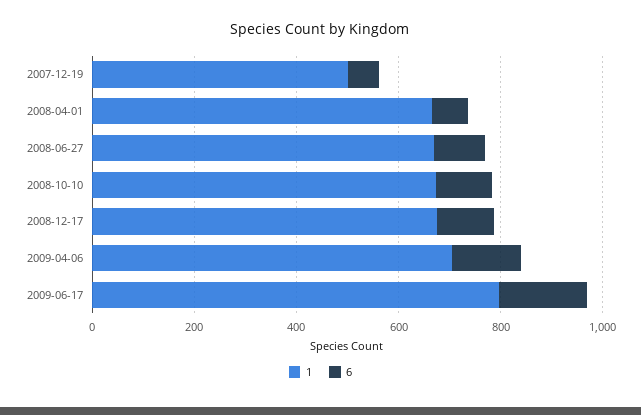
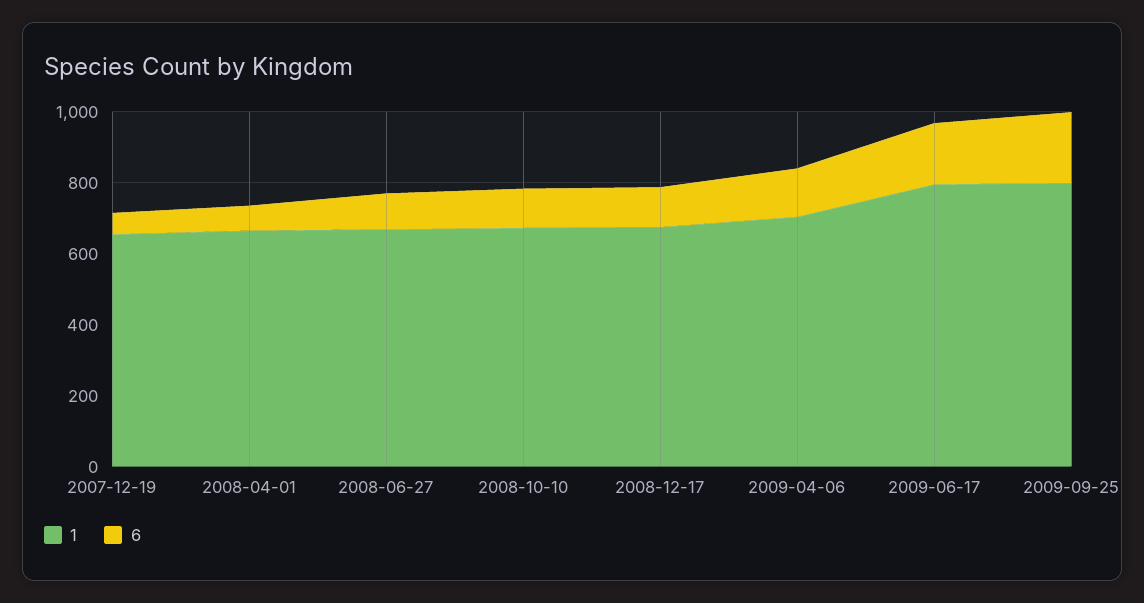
1, 2007-12-19: 500 -> 650
1, 2009-09-25: none -> 800
6, 2009-09-25: none -> 200

